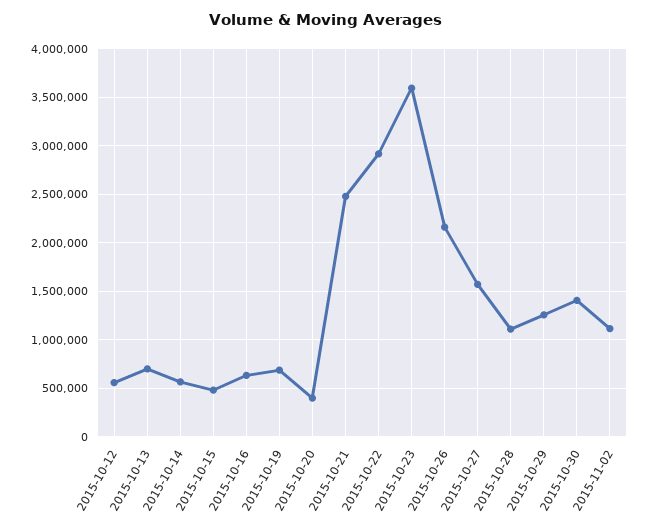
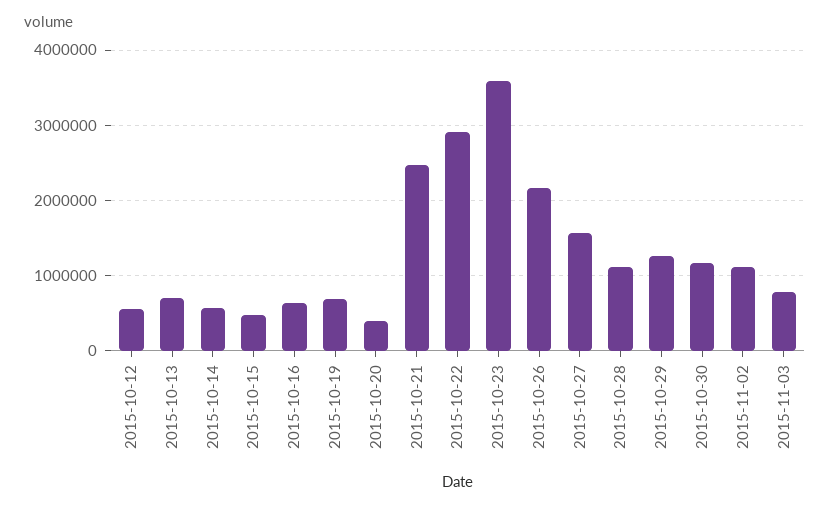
2015-10-30: 1400000 -> 1200000
2015-11-03: none -> 800000

